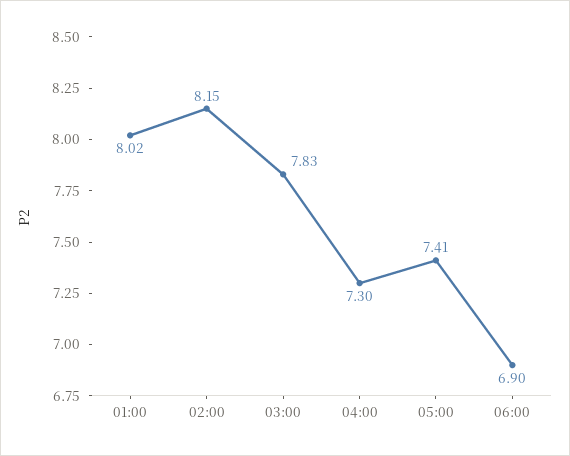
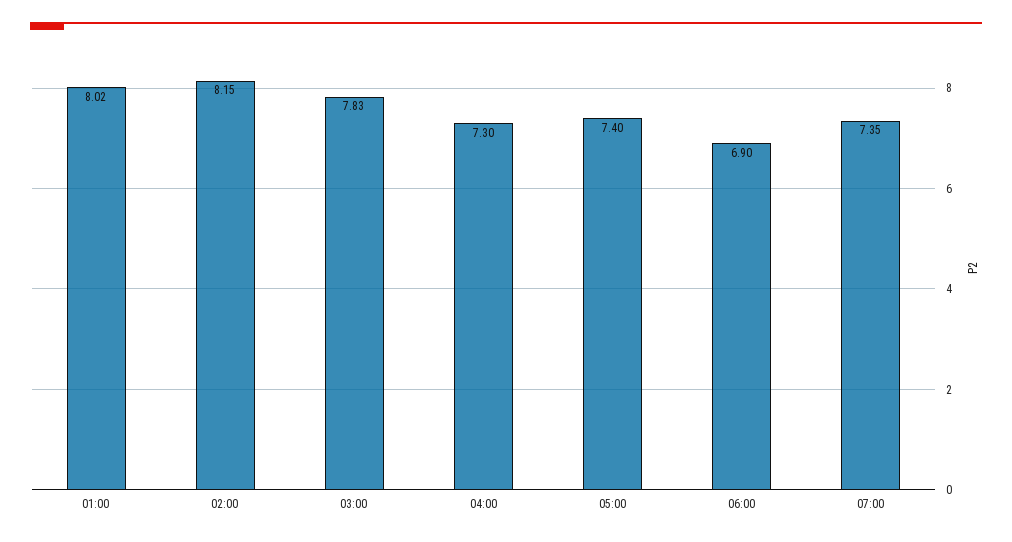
05:00: 7.41 -> 7.4
07:00: none -> 7.35

